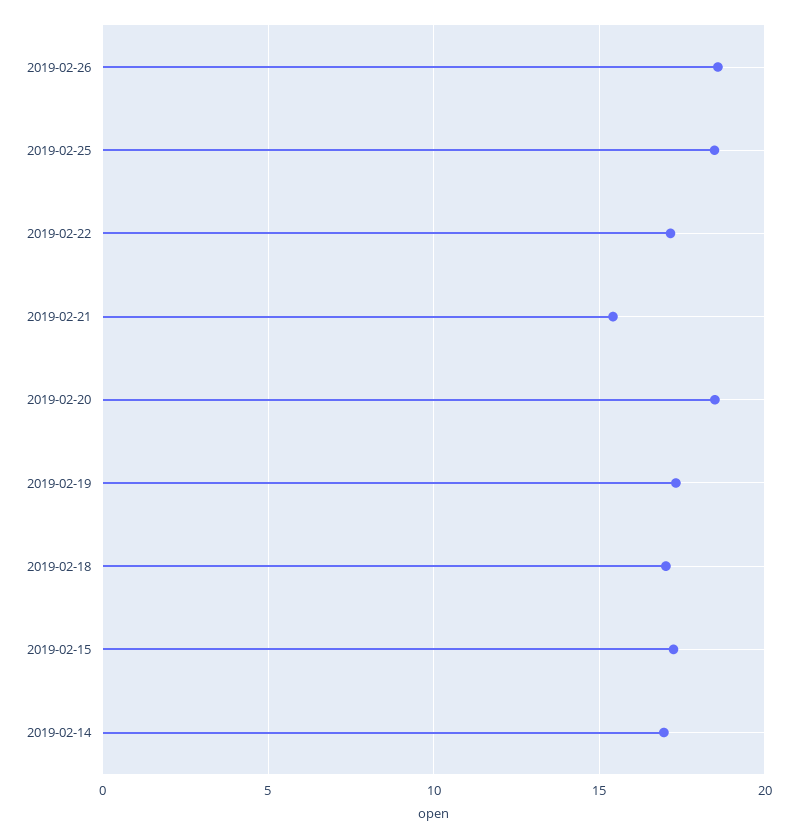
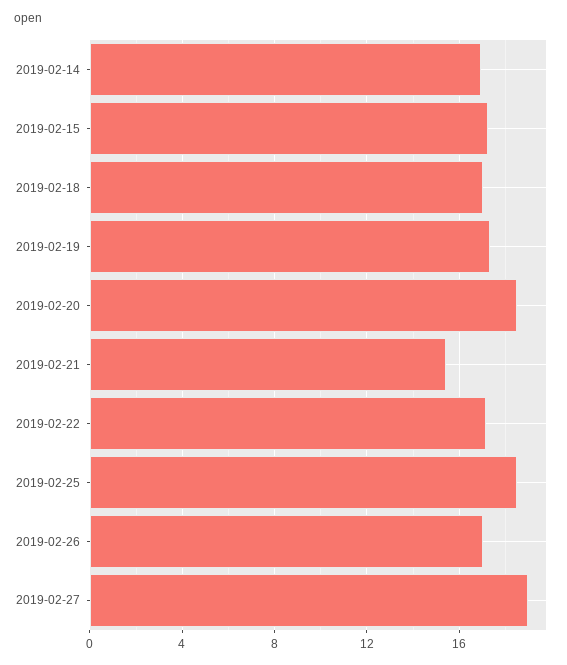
2019-02-26: 18.5 -> 17
2019-02-27: none -> 19

